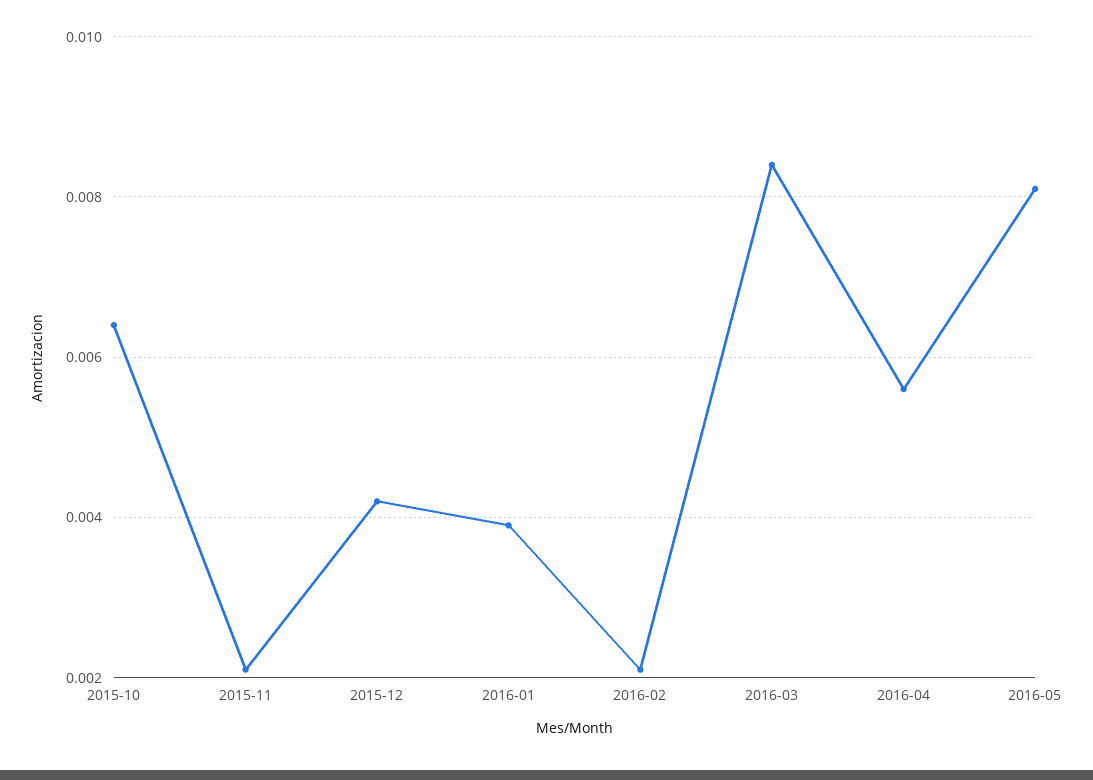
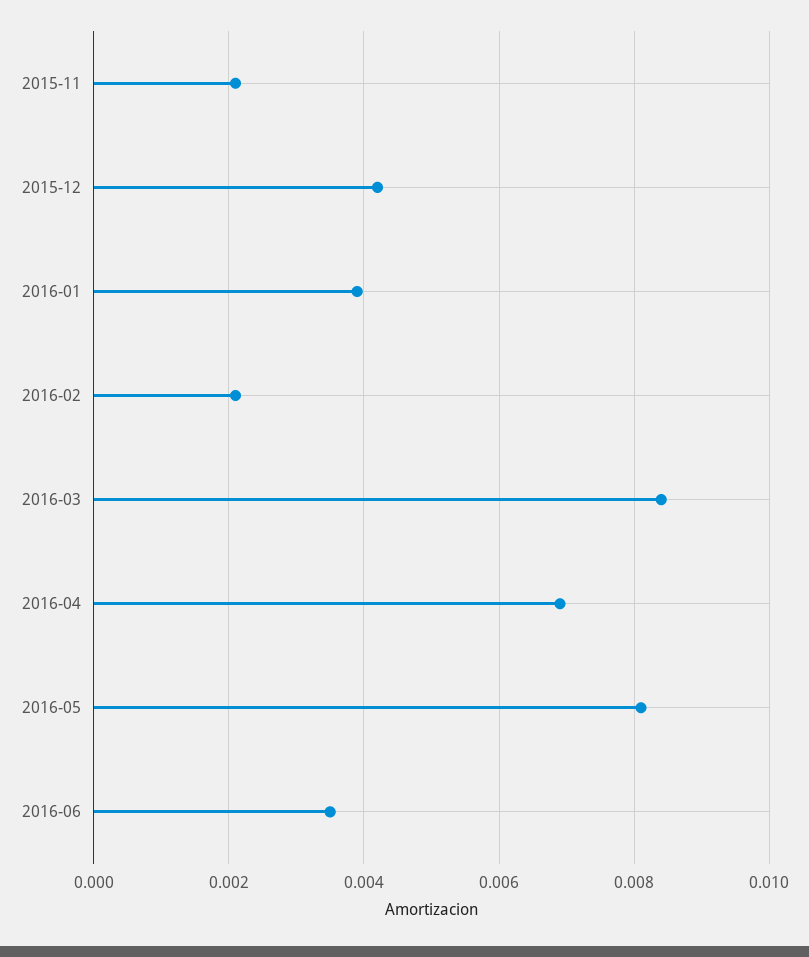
2015-10: 0.0065 -> none
2016-04: 0.0055 -> 0.007
2016-06: none -> 0.0035

